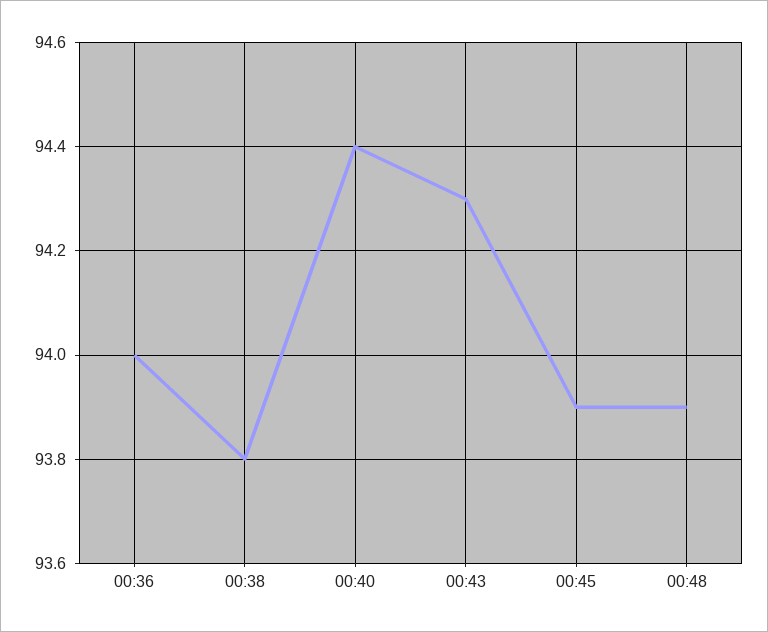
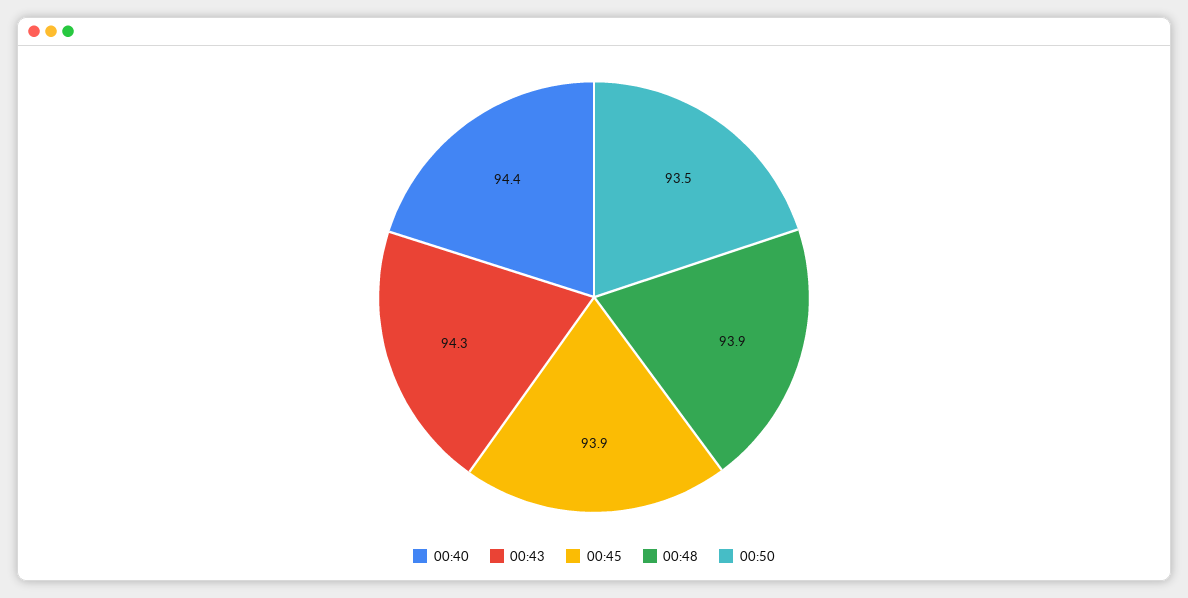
00:36: 94 -> none
00:38: 93.8 -> none
00:50: none -> 93.5

